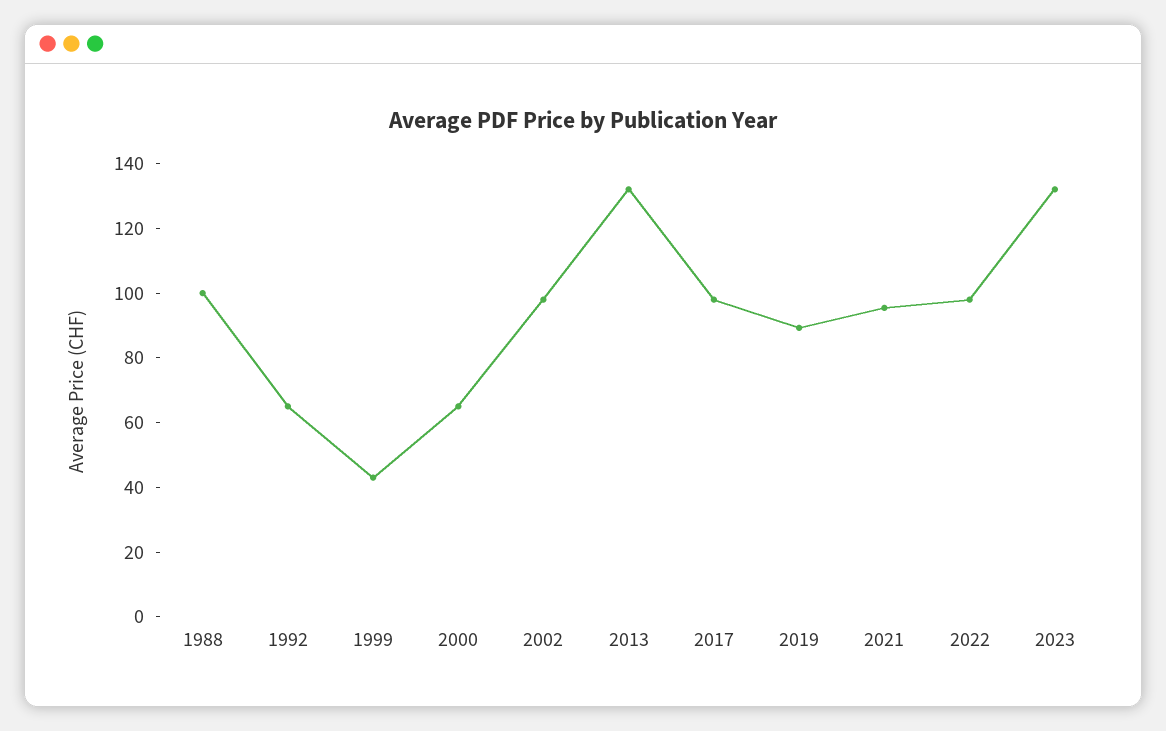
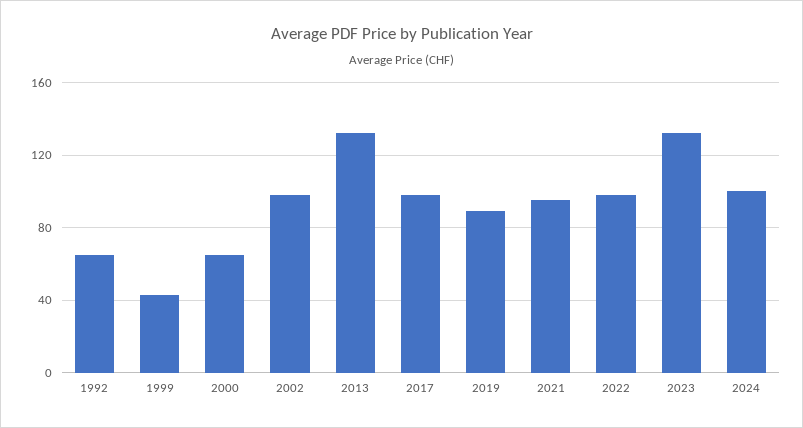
1988: 100 -> none
2024: none -> 100

